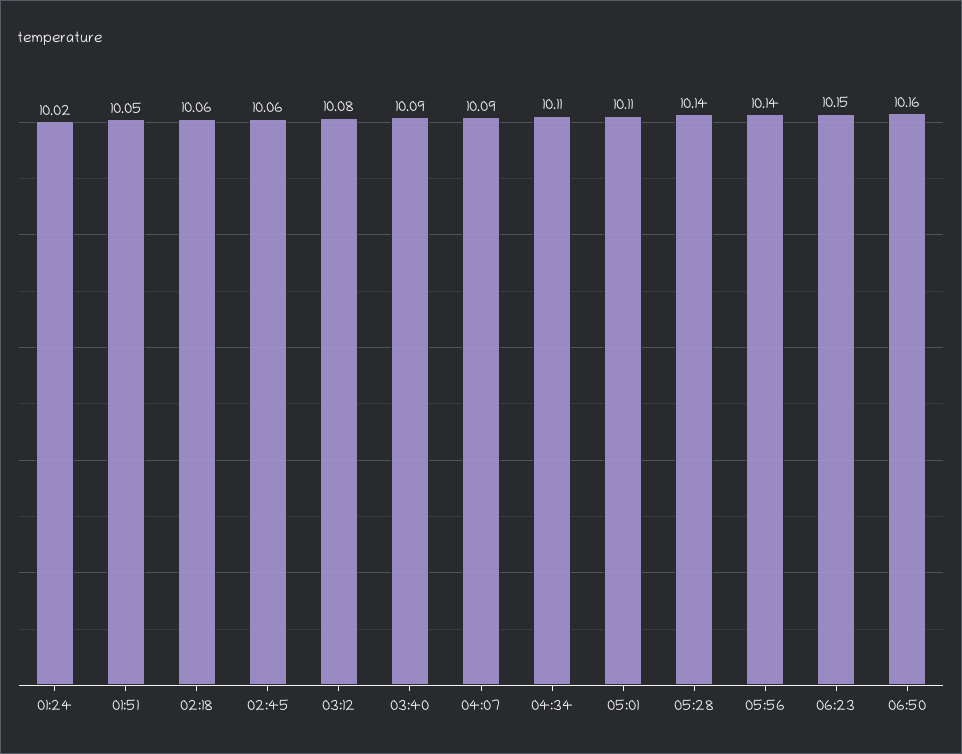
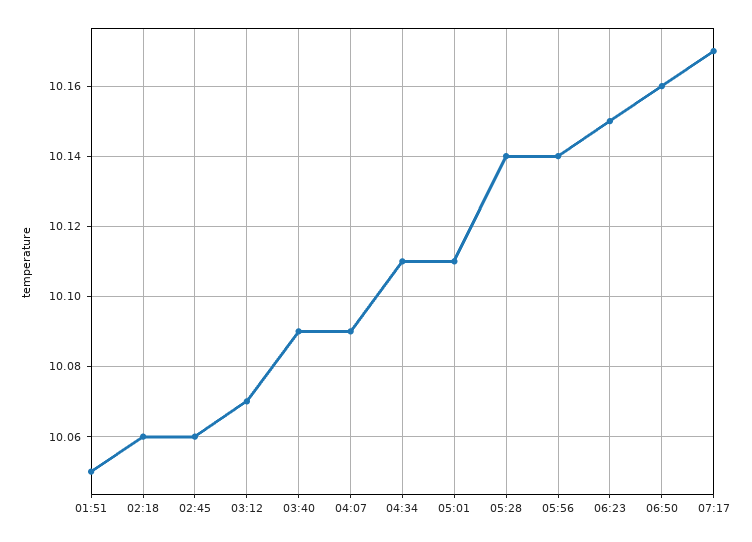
01:24: 10.02 -> none
03:12: 10.08 -> 10.07
07:17: none -> 10.17

